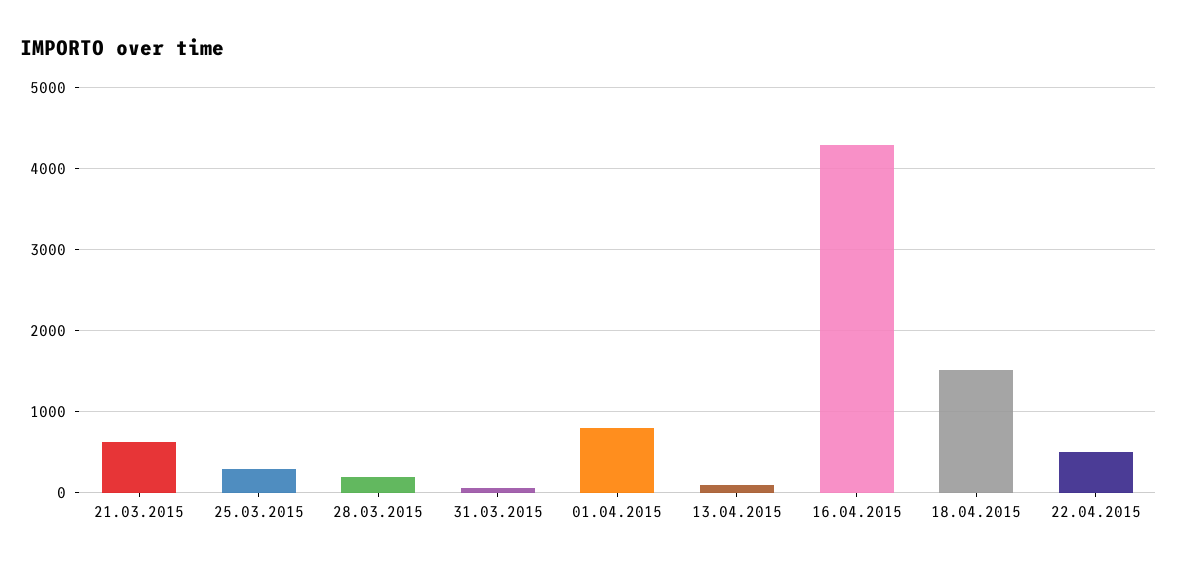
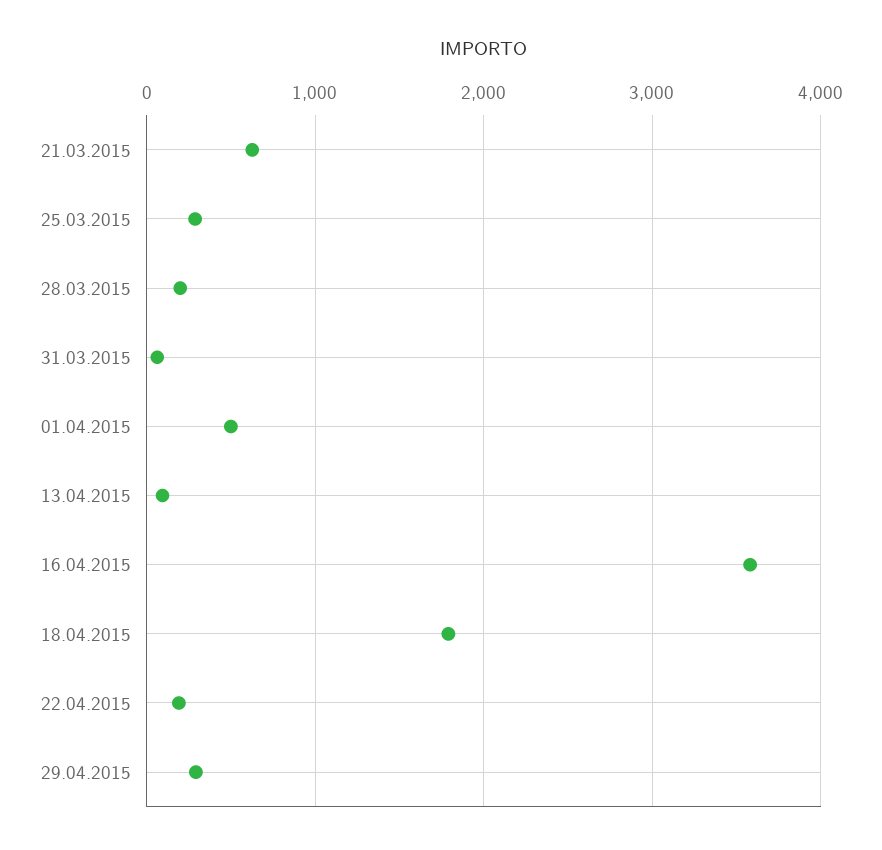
01.04.2015: 800 -> 500
16.04.2015: 4300 -> 3600
18.04.2015: 1500 -> 1800
22.04.2015: 500 -> 200
29.04.2015: none -> 300

